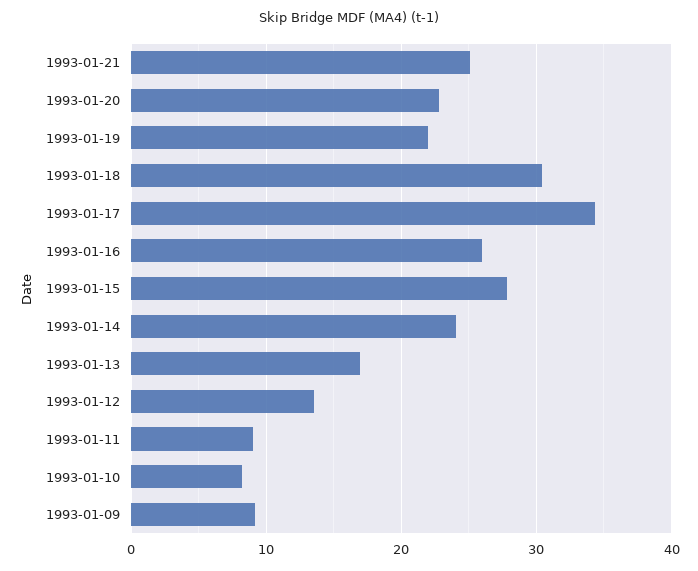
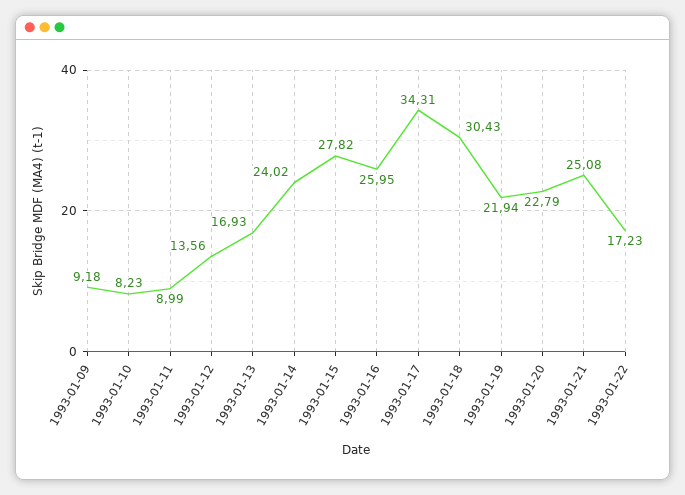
1993-01-22: none -> 17.23

